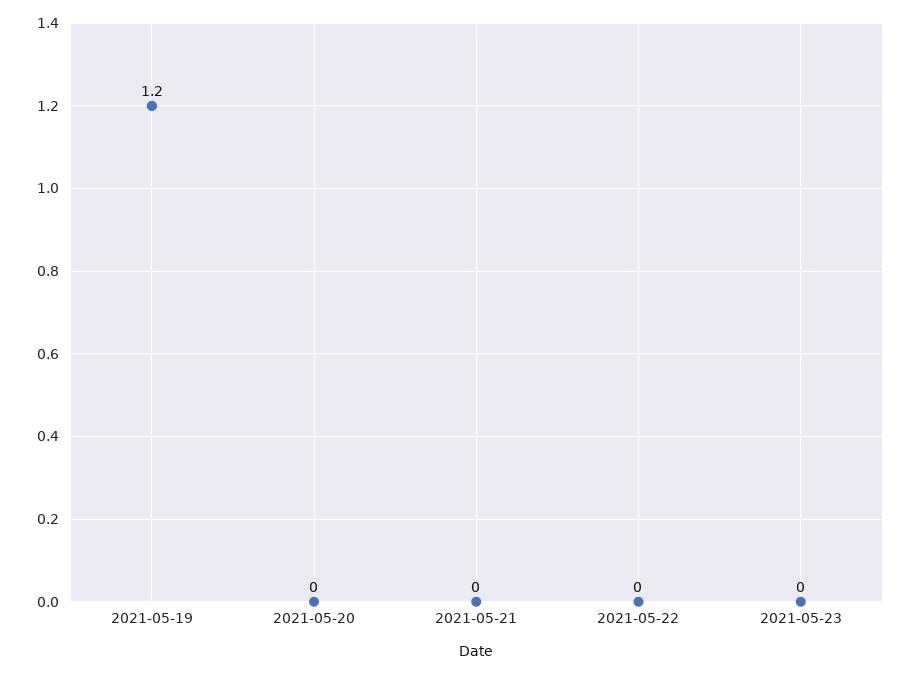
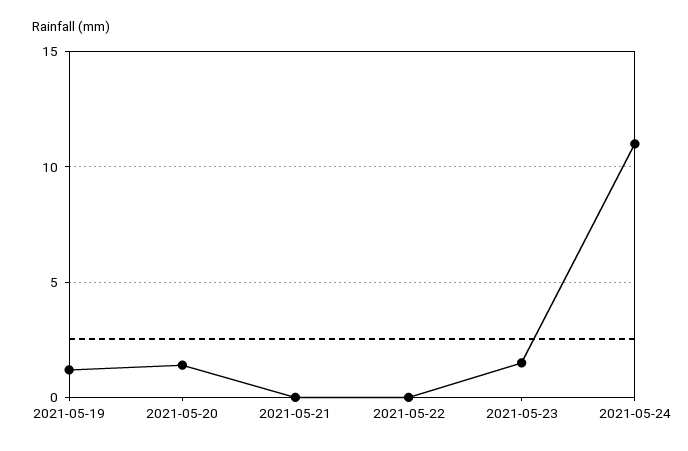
2021-05-20: 0 -> 1.5
2021-05-23: 0 -> 1.5
2021-05-24: none -> 11

